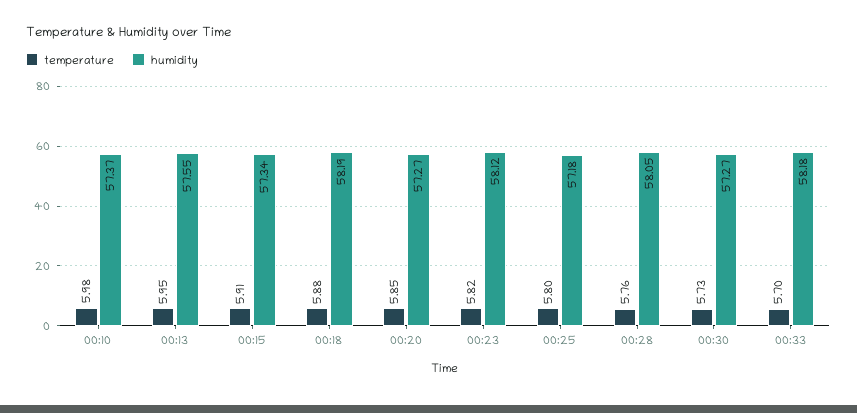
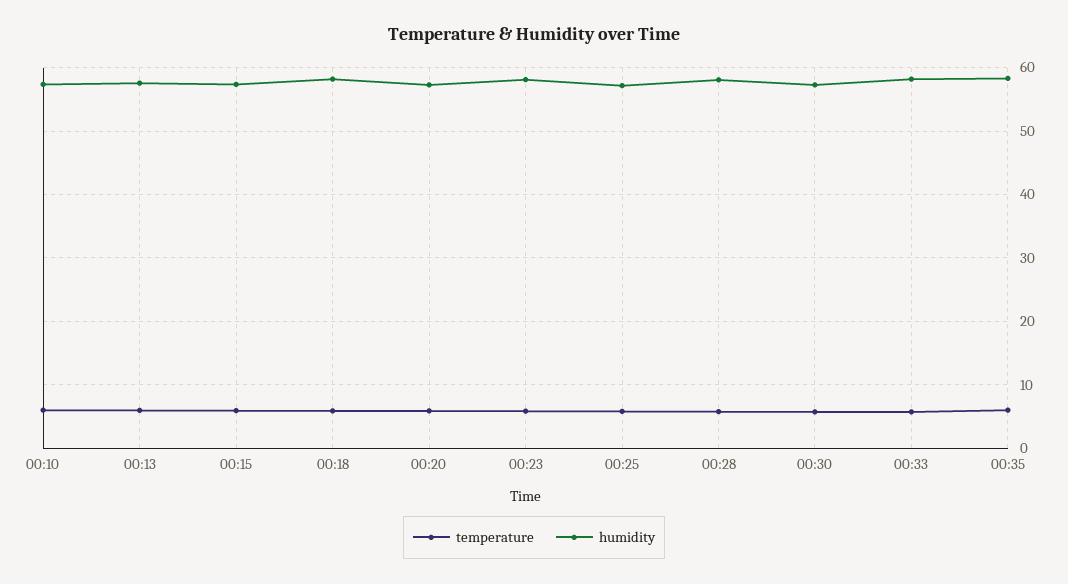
temperature, 00:35: none -> 6
humidity, 00:35: none -> 58

